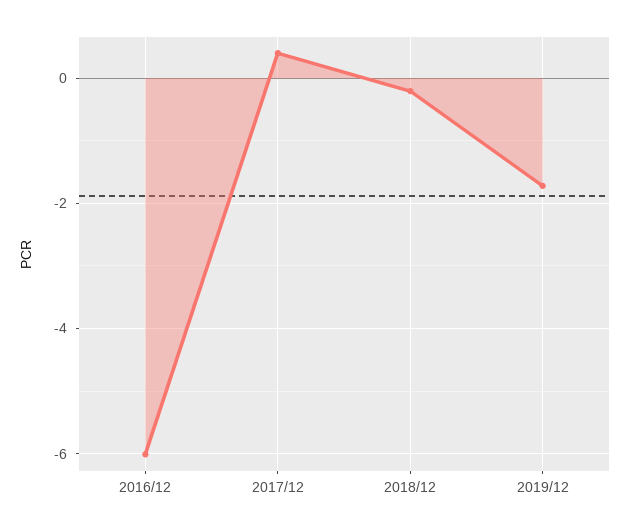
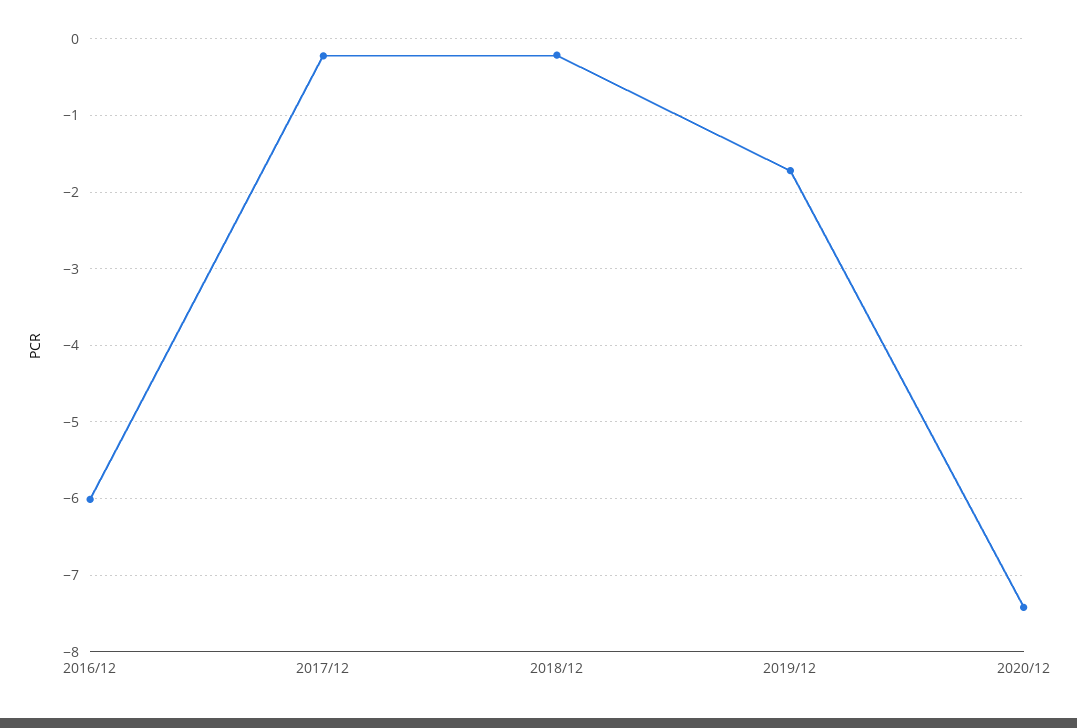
2017/12: 0.4 -> -0.2
2020/12: none -> -7.4

